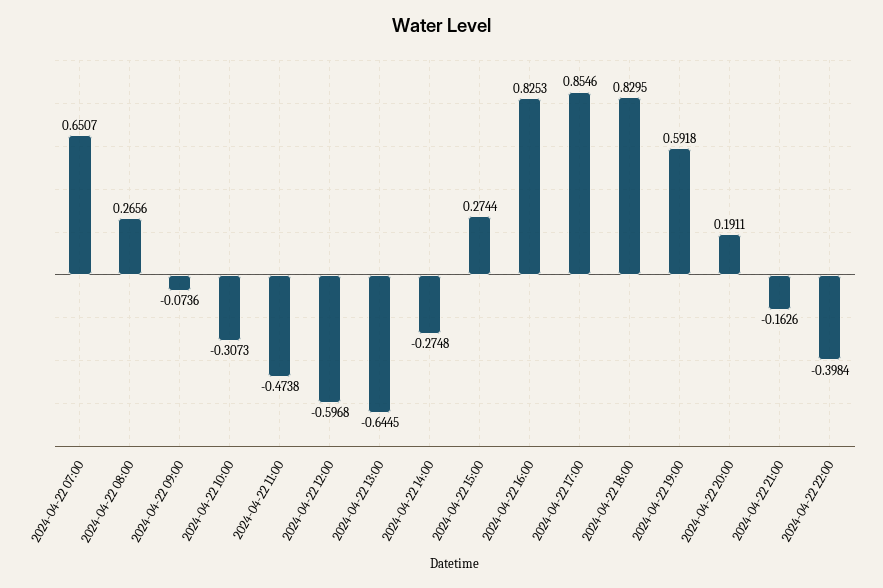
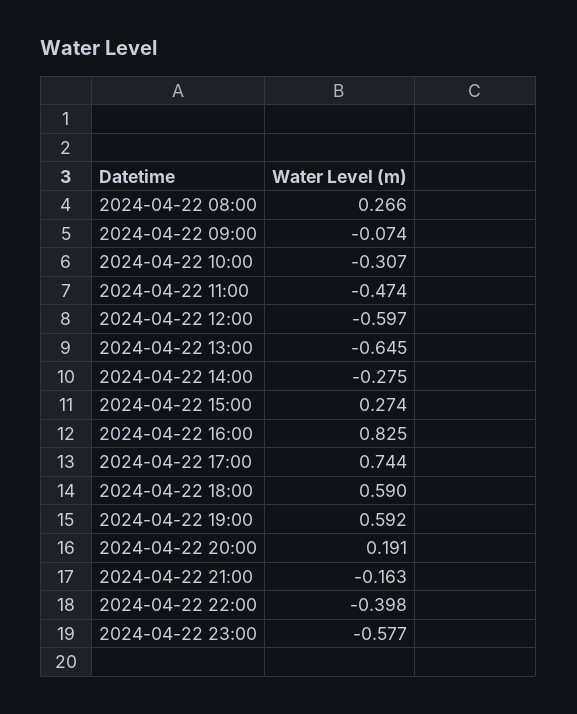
2024-04-22 07:00: 0.6507 -> none
2024-04-22 17:00: 0.8546 -> 0.744
2024-04-22 18:00: 0.8295 -> 0.59
2024-04-22 23:00: none -> -0.577

